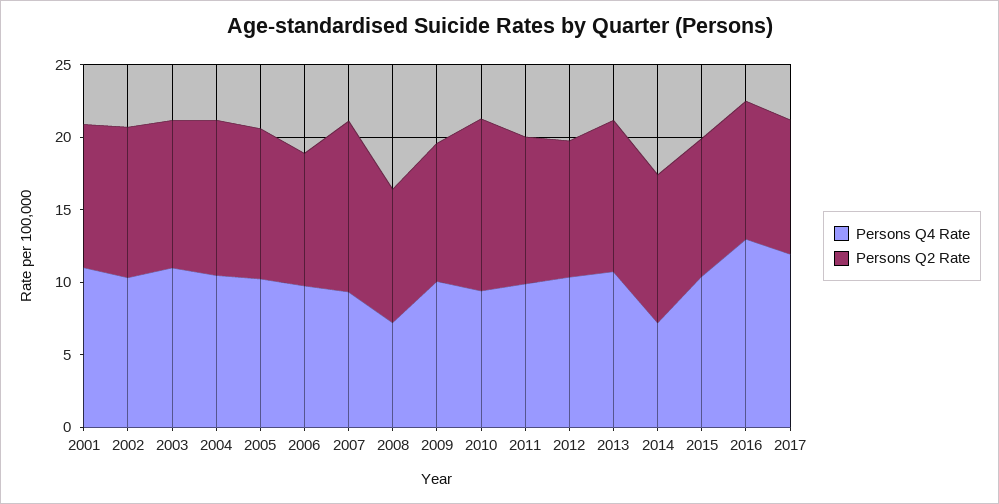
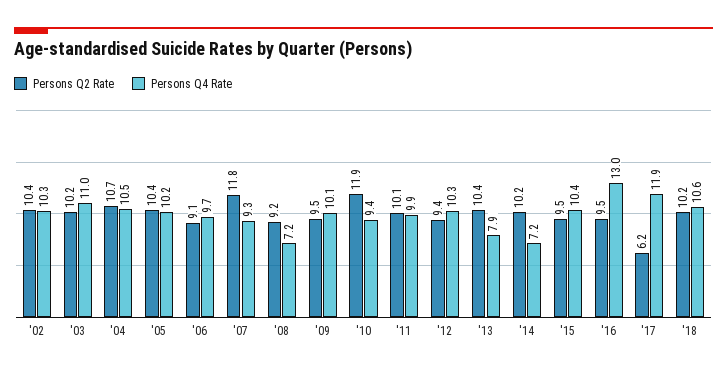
Persons Q4 Rate, 2001: 11 -> none
Persons Q2 Rate, 2001: 10 -> none
Persons Q4 Rate, 2013: 11 -> 7.9
Persons Q2 Rate, 2017: 9 -> 6.2
Persons Q2 Rate, '18: none -> 10.2
Persons Q4 Rate, '18: none -> 10.6

